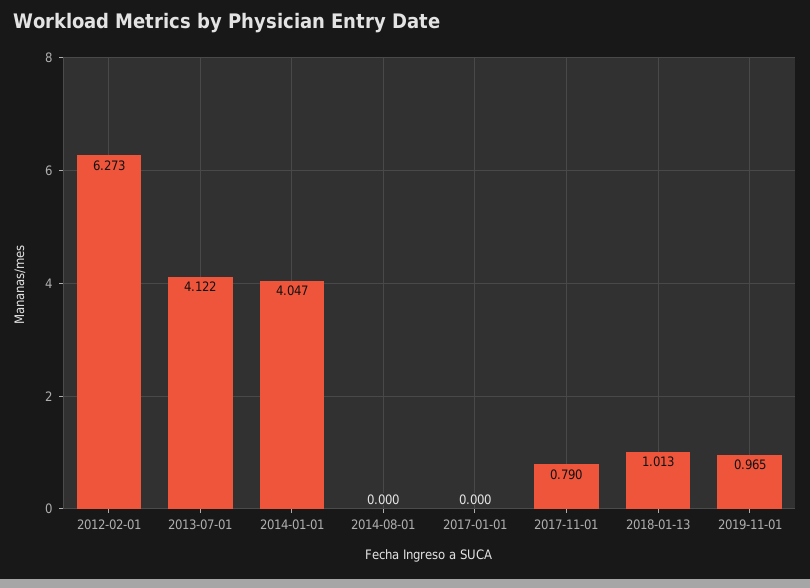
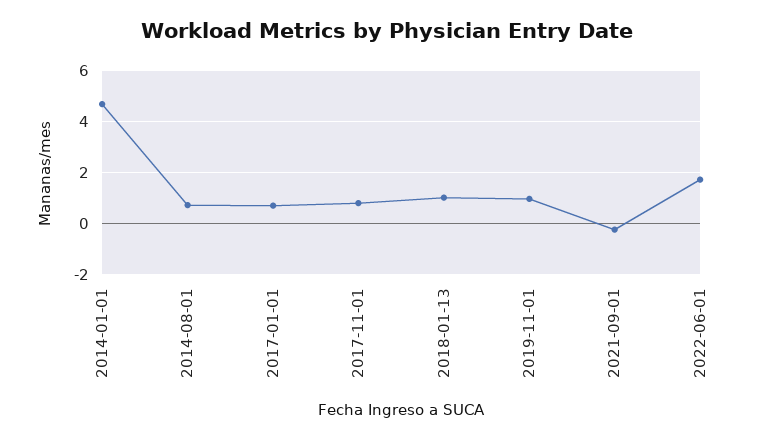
2012-02-01: 6.273 -> none
2013-07-01: 4.122 -> none
2014-01-01: 4.047 -> 4.75
2014-08-01: 0 -> 0.75
2017-01-01: 0 -> 0.75
2021-09-01: none -> -0.25
2022-06-01: none -> 1.75

